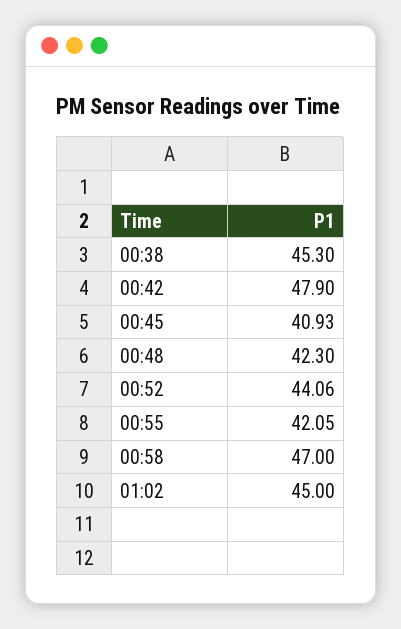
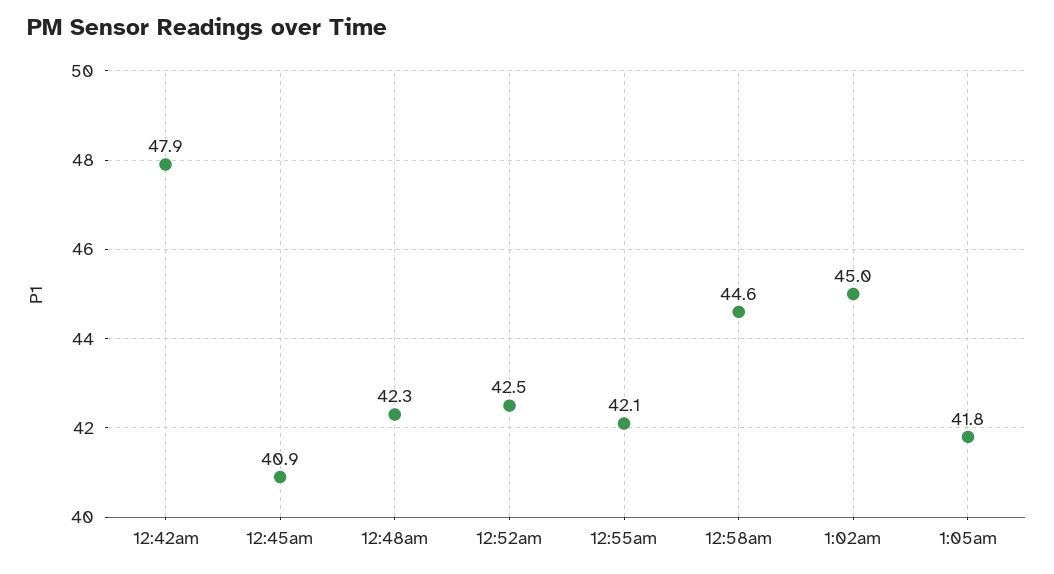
00:38: 45.3 -> none
00:52: 44.06 -> 42.5
00:58: 47 -> 44.6
1:05am: none -> 41.8

